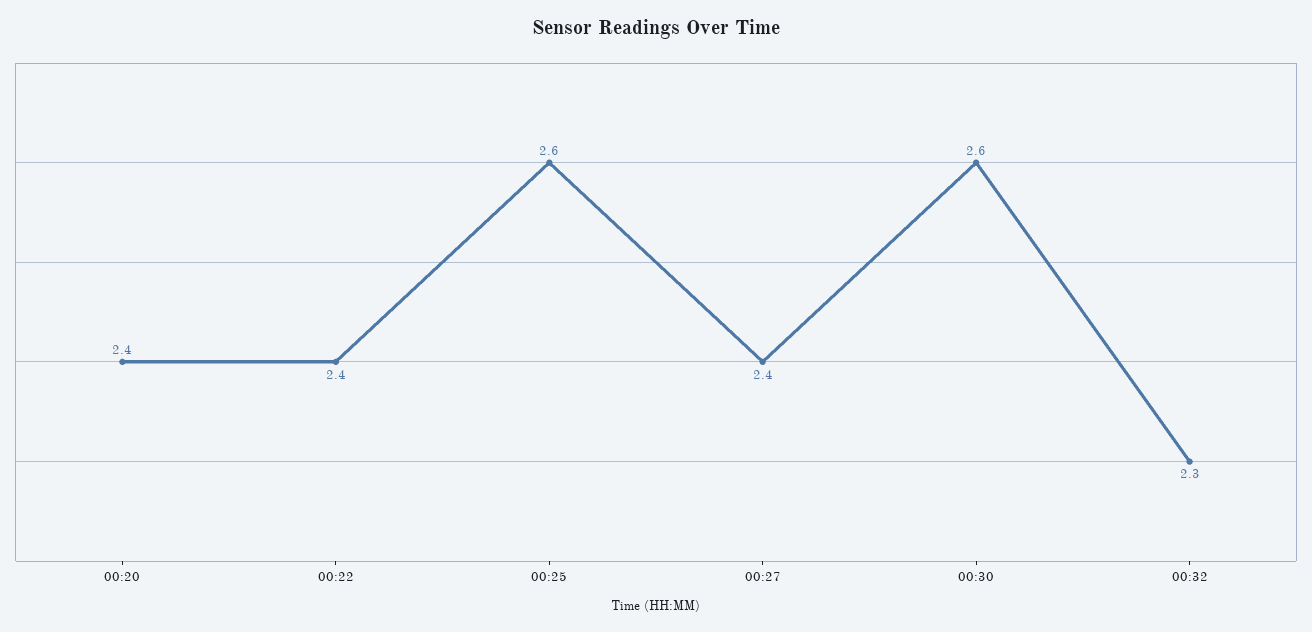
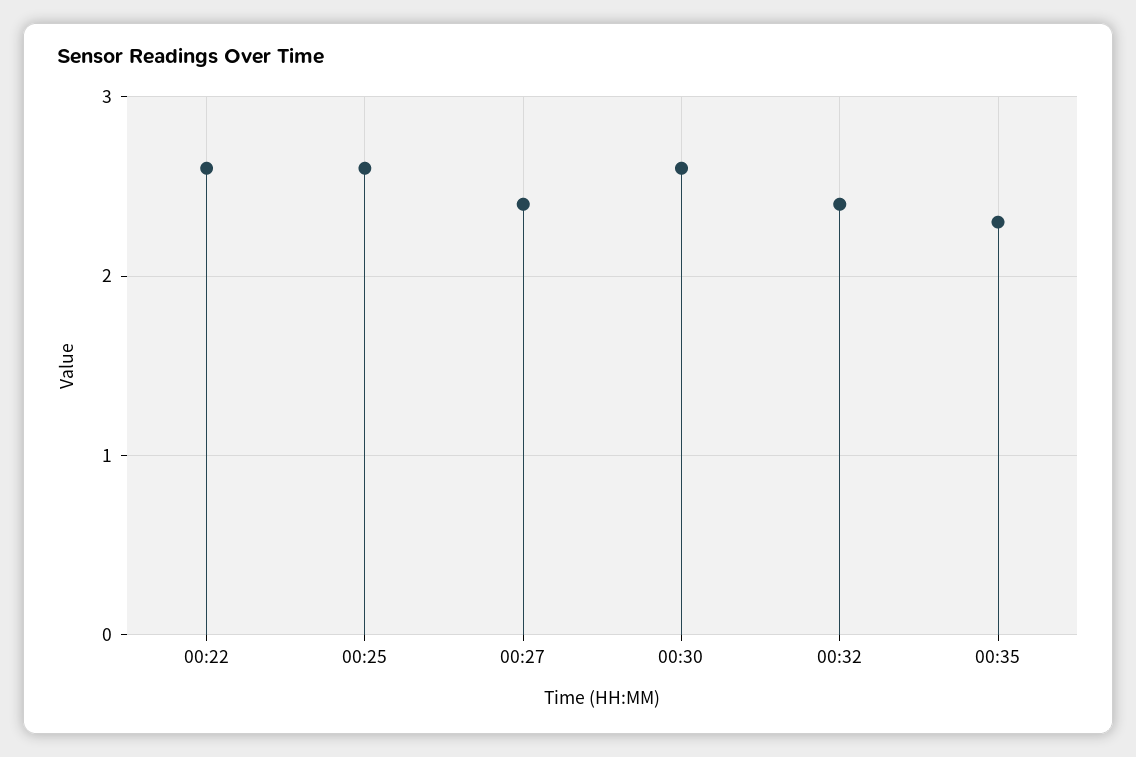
00:20: 2.4 -> none
00:22: 2.4 -> 2.6
00:32: 2.3 -> 2.4
00:35: none -> 2.3

